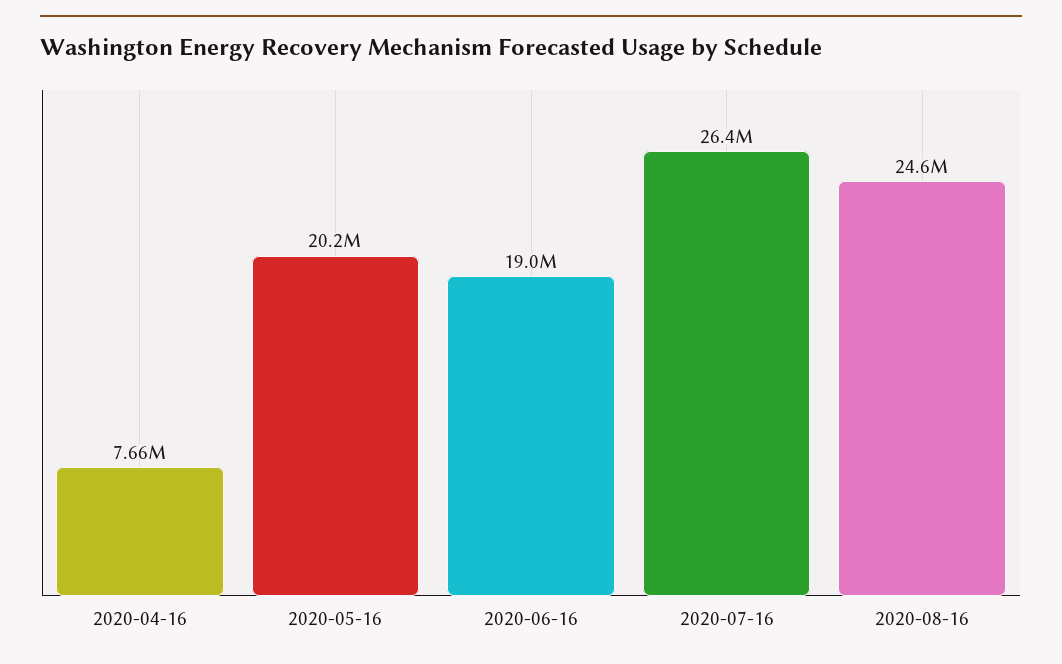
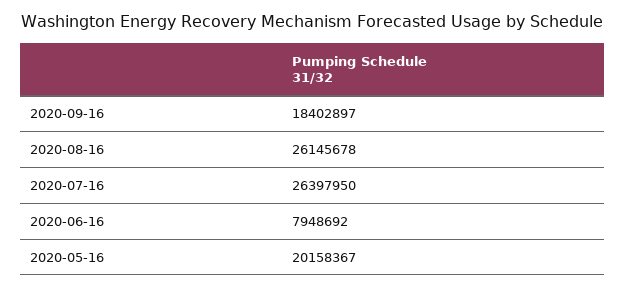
2020-04-16: 7660000 -> none
2020-06-16: 19000000 -> 7948692
2020-08-16: 24600000 -> 26145678
2020-09-16: none -> 18402897

